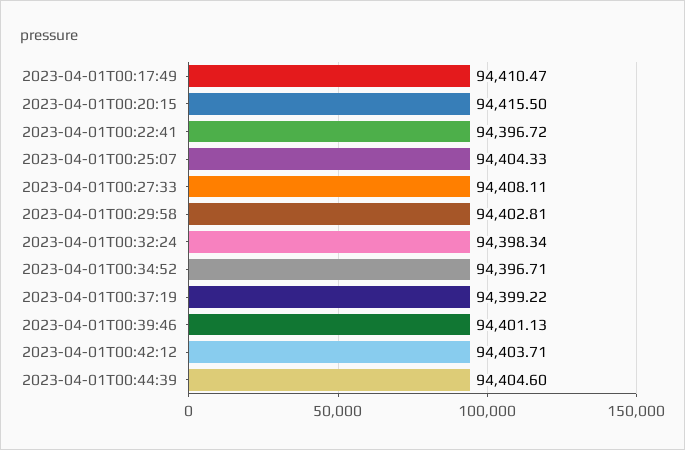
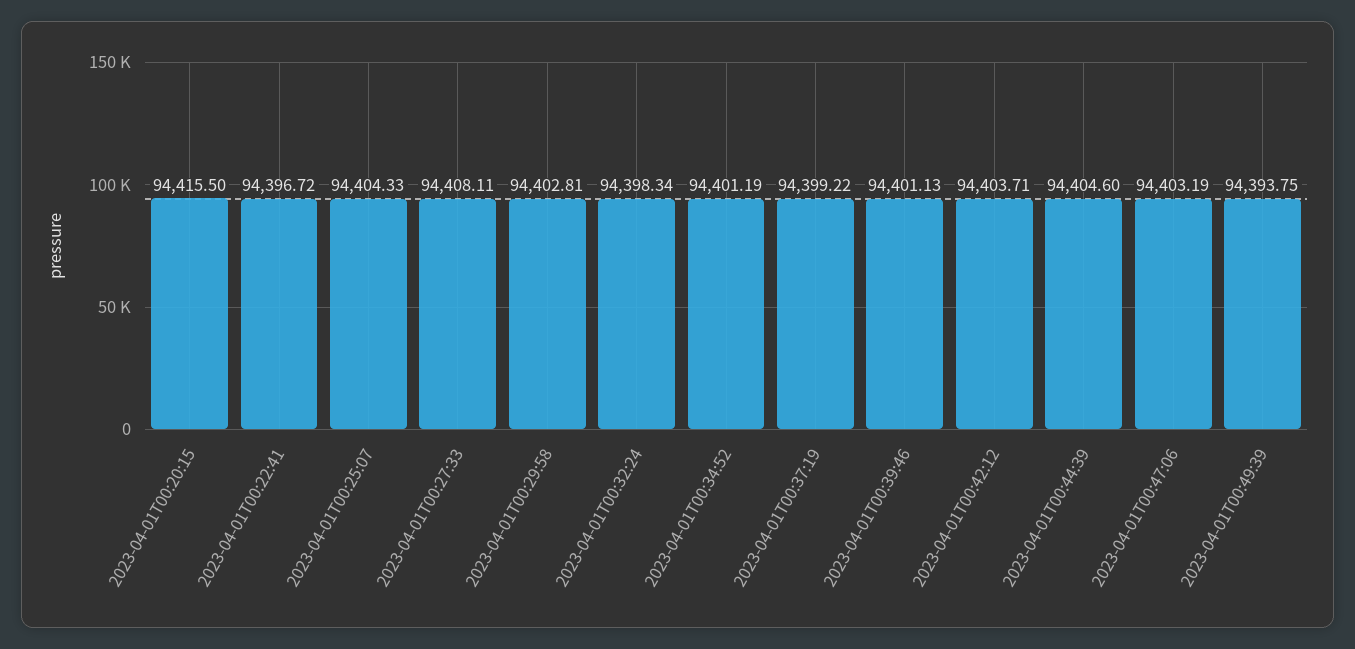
2023-04-01T00:17:49: 94410.47 -> none
2023-04-01T00:34:52: 94396.71 -> 94401.19
2023-04-01T00:47:06: none -> 94403.19
2023-04-01T00:49:39: none -> 94393.75

